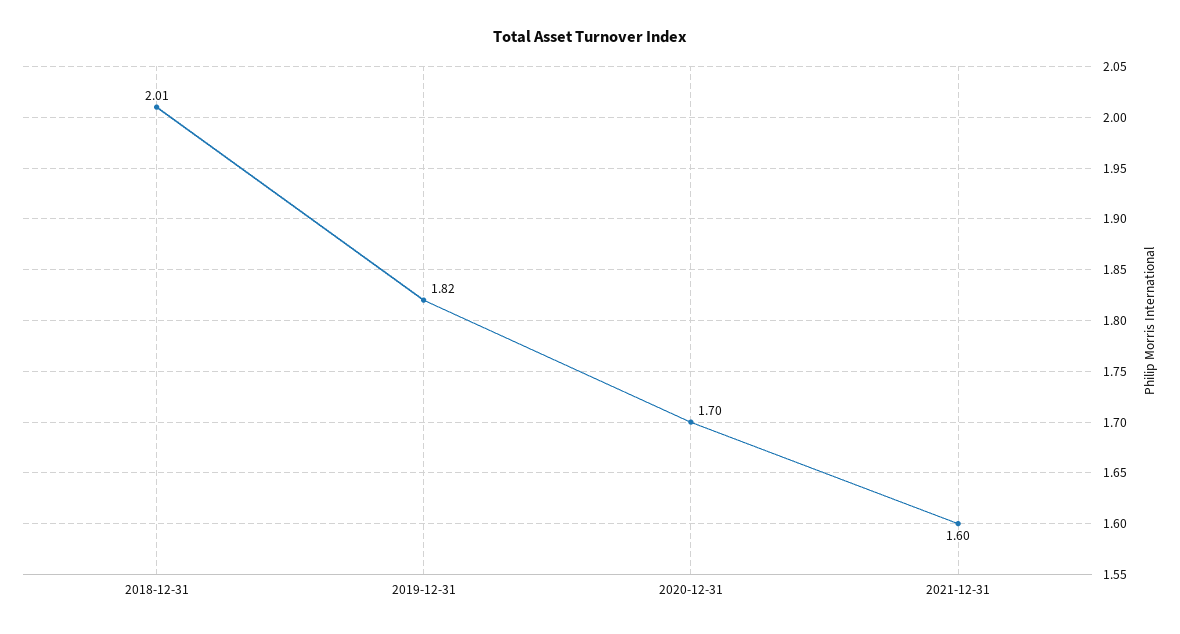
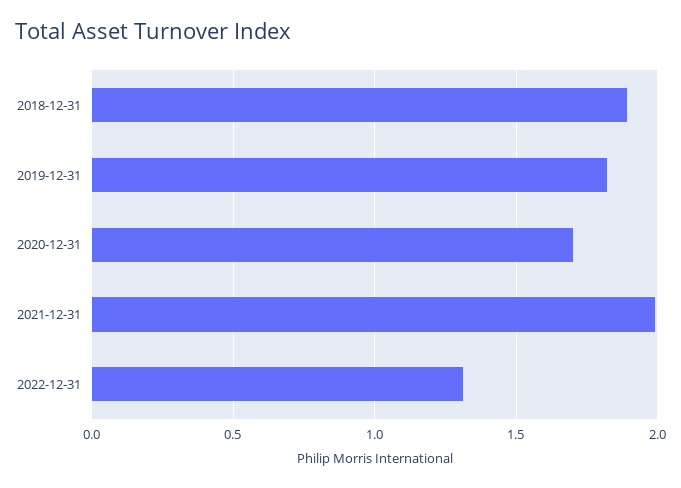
2018-12-31: 2.01 -> 1.9
2021-12-31: 1.6 -> 2
2022-12-31: none -> 1.3

